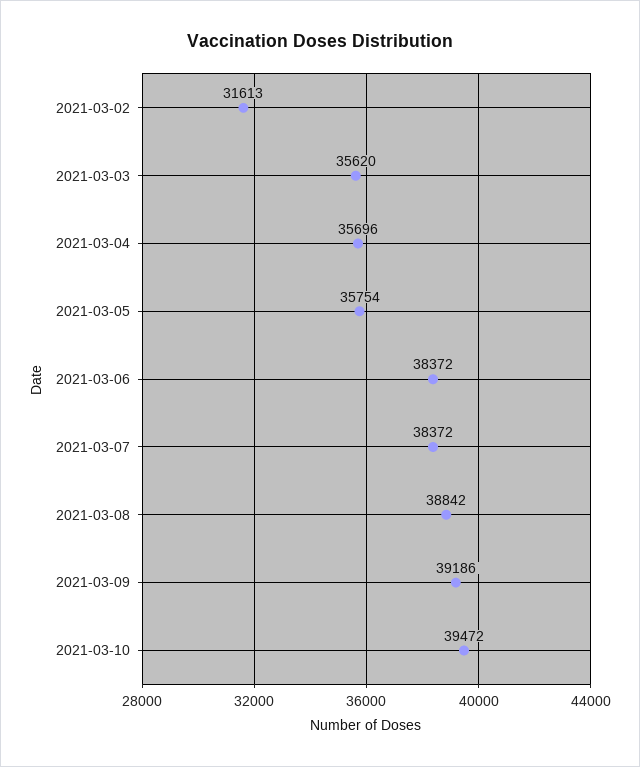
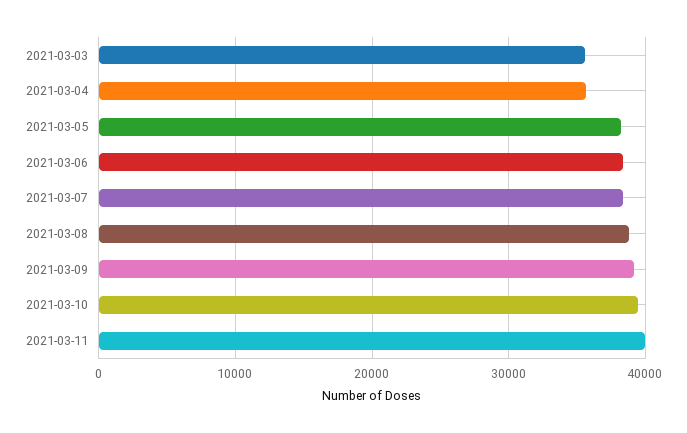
2021-03-02: 31613 -> none
2021-03-05: 35754 -> 38000
2021-03-11: none -> 40000

